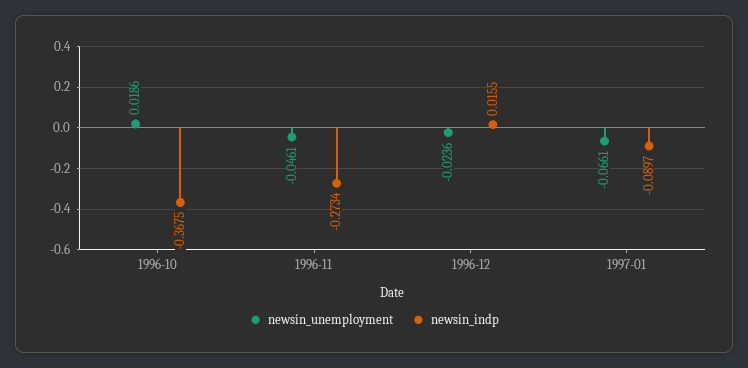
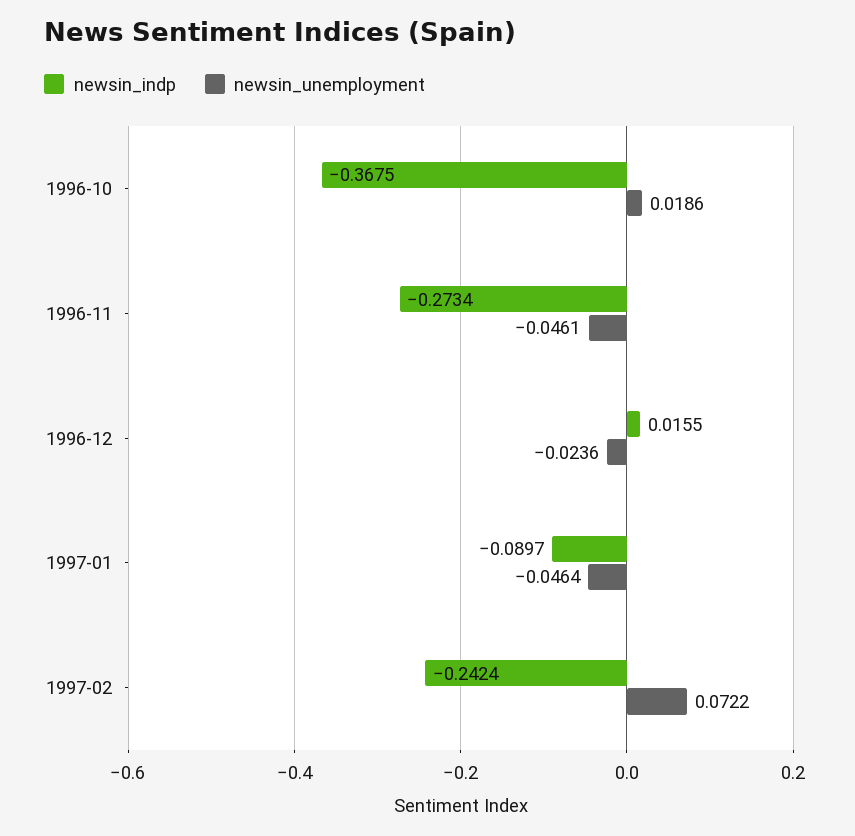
newsin_unemployment, 1997-01: -0.0661 -> -0.0464
newsin_indp, 1997-02: none -> -0.2424
newsin_unemployment, 1997-02: none -> 0.0722

